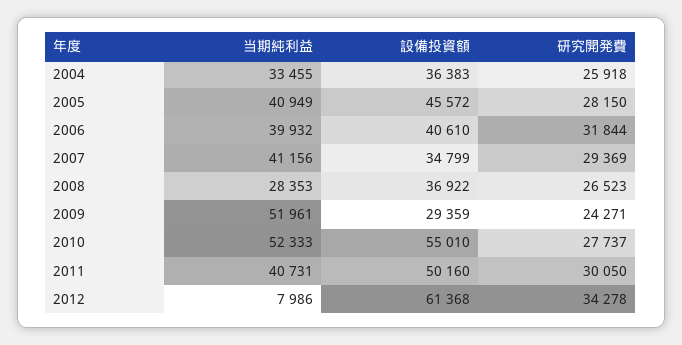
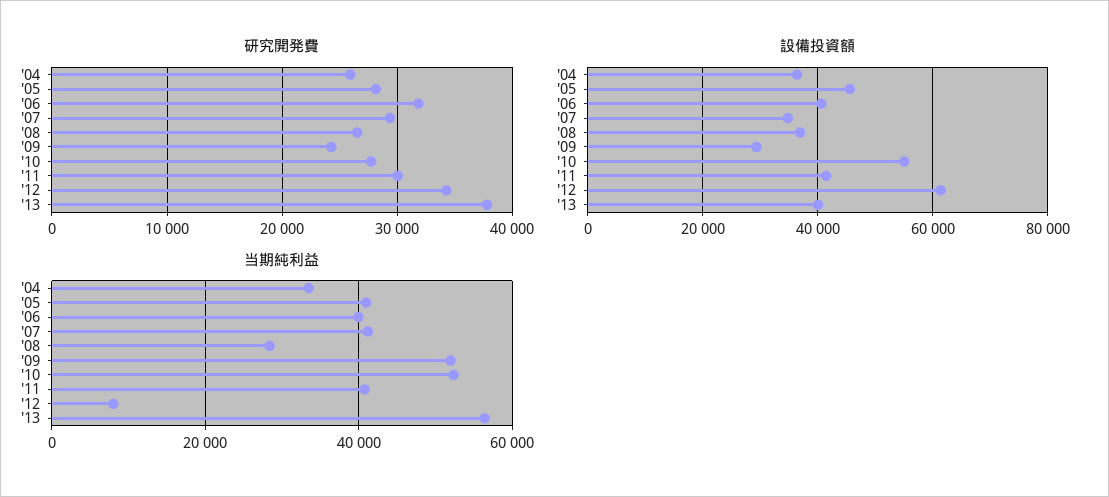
設備投資額, 2011: 50160 -> 42000
研究開発費, '13: none -> 38000
設備投資額, '13: none -> 40000
当期純利益, '13: none -> 56000

